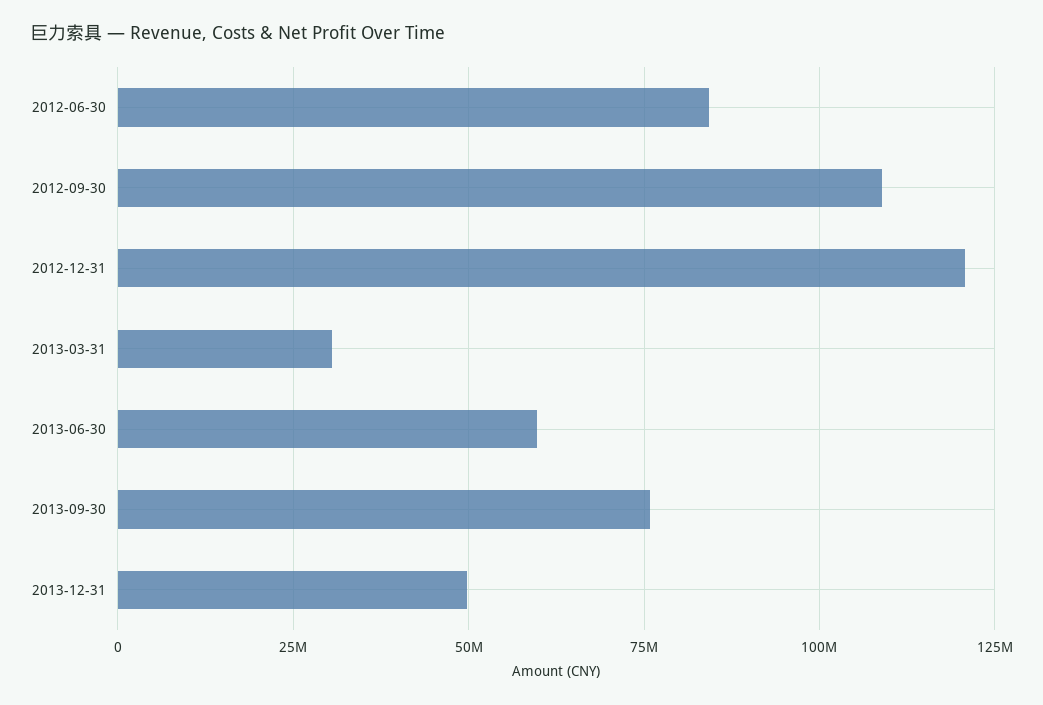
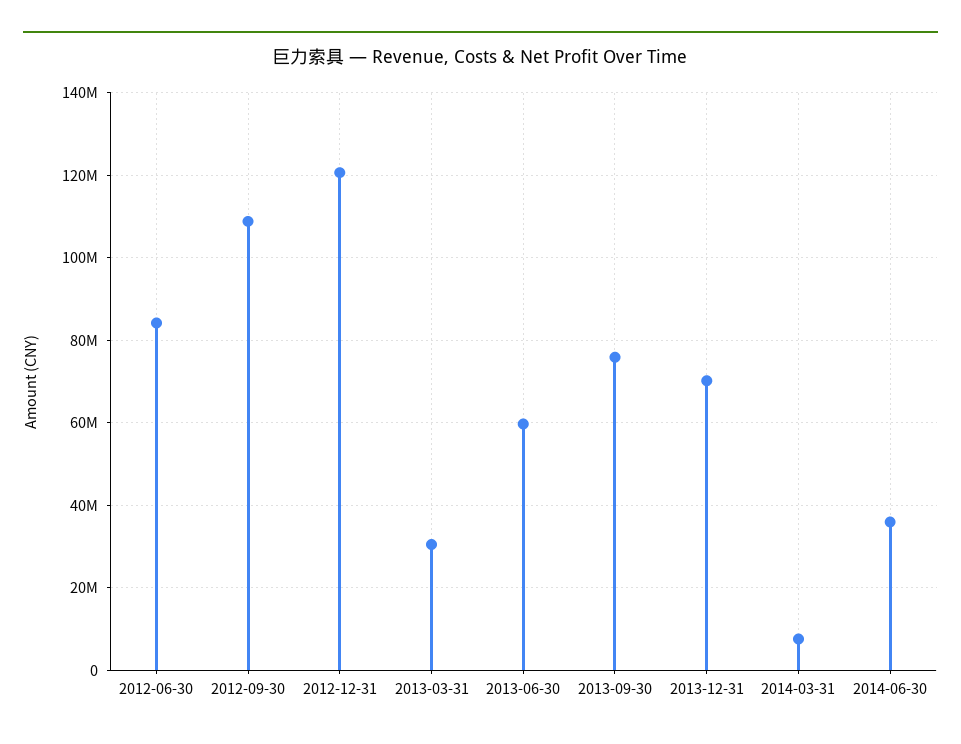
2013-12-31: 50000000 -> 70000000
2014-03-31: none -> 8000000
2014-06-30: none -> 36000000

